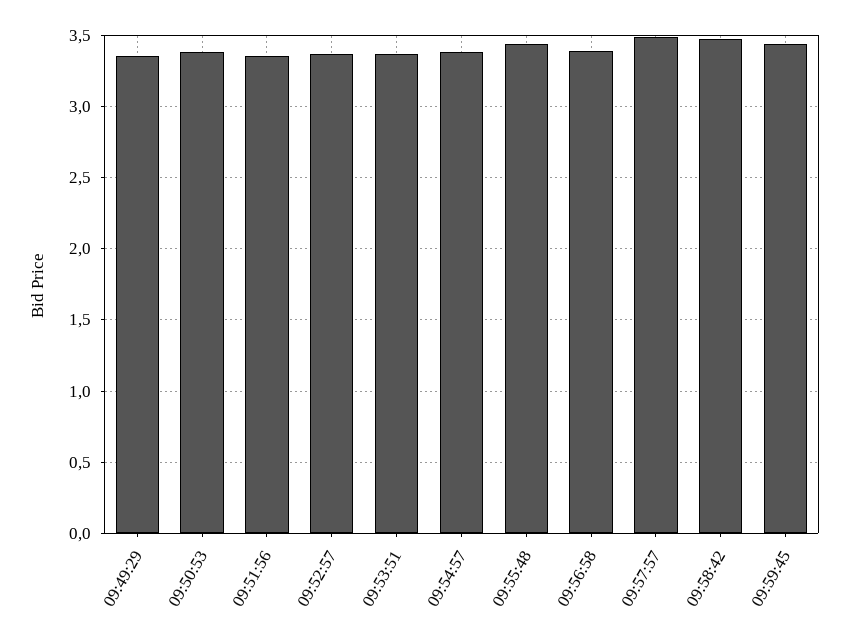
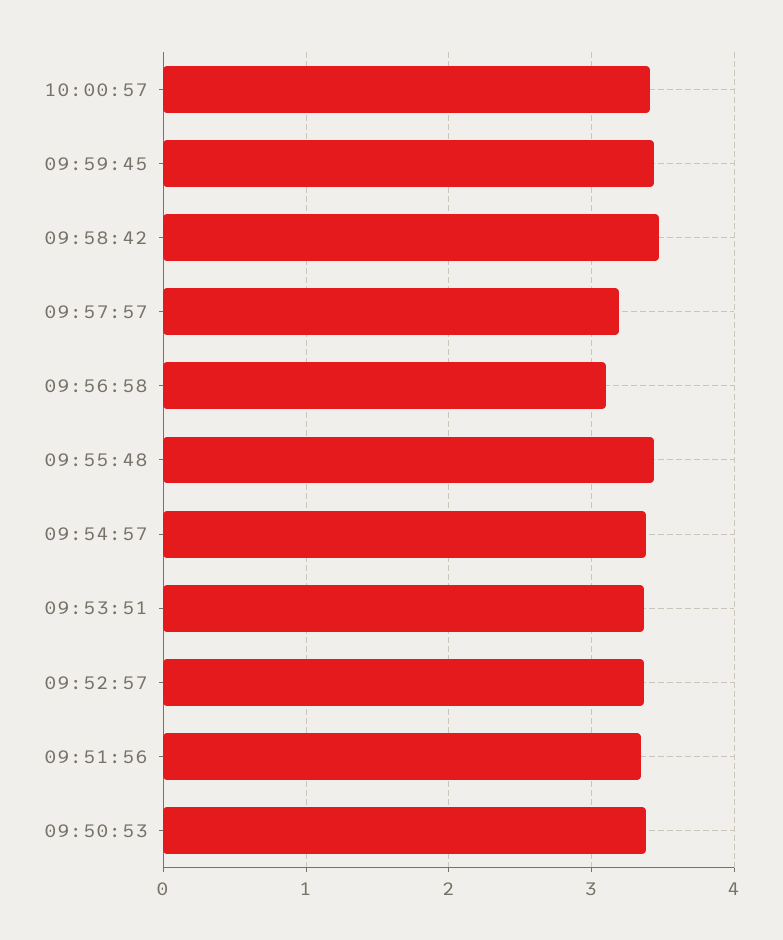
09:49:29: 3.35 -> none
09:56:58: 3.4 -> 3.1
09:57:57: 3.5 -> 3.2
10:00:57: none -> 3.4

